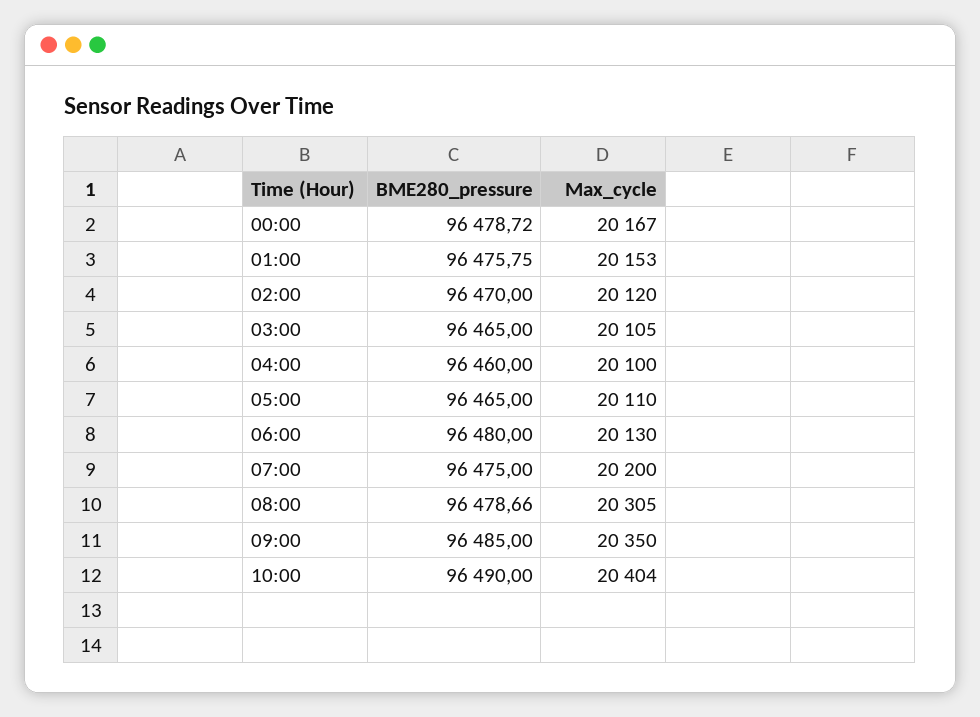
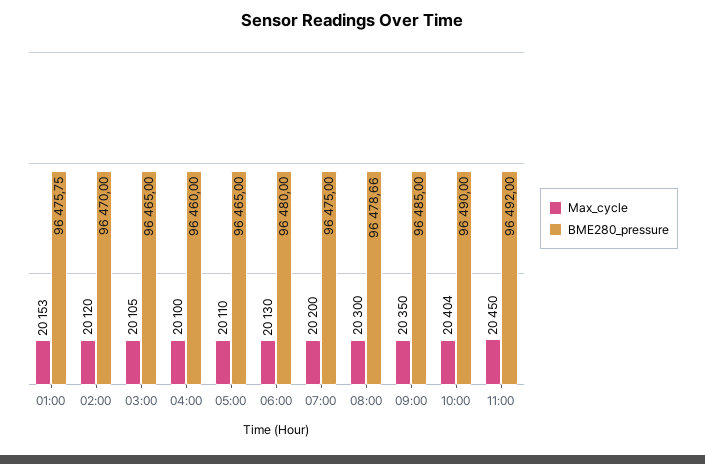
BME280_pressure, 00:00: 96478.72 -> none
Max_cycle, 00:00: 20167 -> none
Max_cycle, 08:00: 20305 -> 20300
Max_cycle, 11:00: none -> 20450
BME280_pressure, 11:00: none -> 96492

